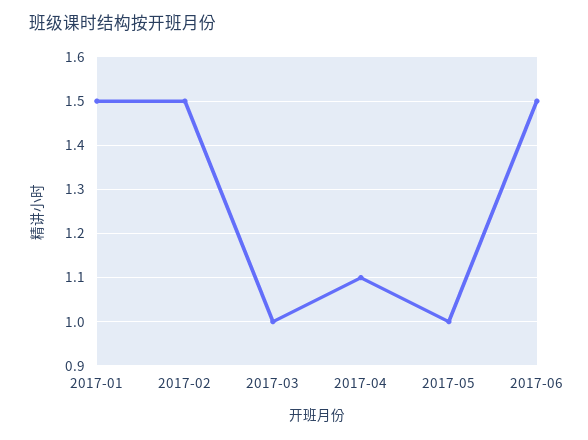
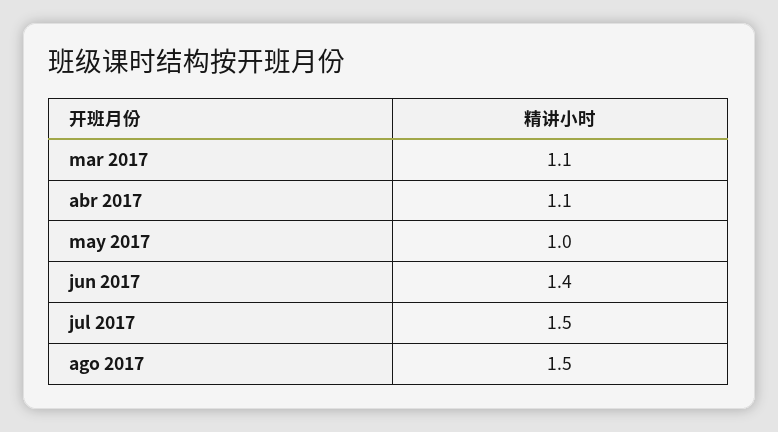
2017-01: 1.5 -> none
2017-02: 1.5 -> none
2017-03: 1 -> 1.1
2017-06: 1.5 -> 1.4
jul 2017: none -> 1.5
ago 2017: none -> 1.5

